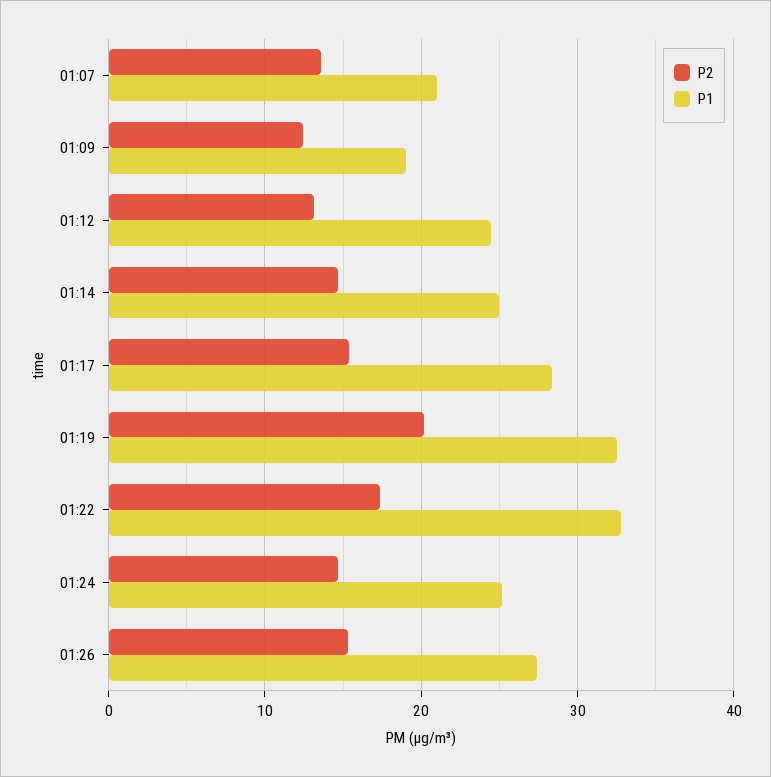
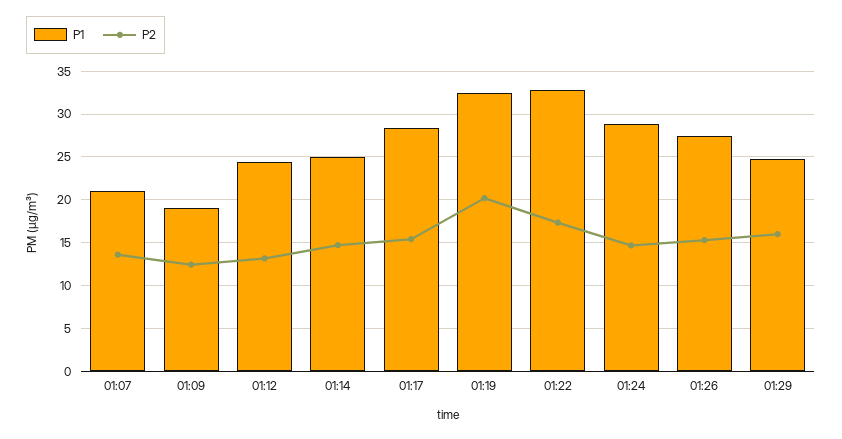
P1, 01:24: 25 -> 29
P1, 01:29: none -> 25
P2, 01:29: none -> 16

